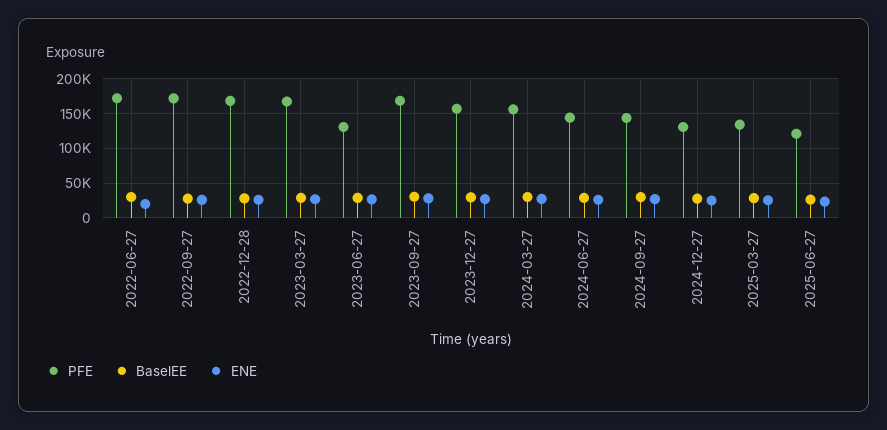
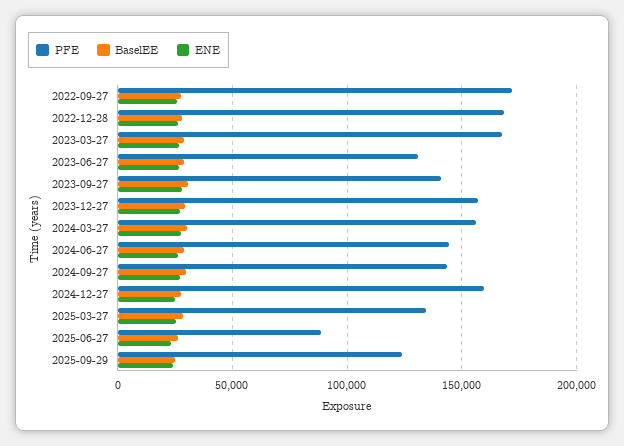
PFE, 2022-06-27: 170000 -> none
BaselEE, 2022-06-27: 30000 -> none
ENE, 2022-06-27: 20000 -> none
PFE, 2023-09-27: 170000 -> 140000
PFE, 2024-12-27: 130000 -> 160000
PFE, 2025-06-27: 120000 -> 90000
PFE, 2025-09-29: none -> 125000
BaselEE, 2025-09-29: none -> 25000
ENE, 2025-09-29: none -> 25000

